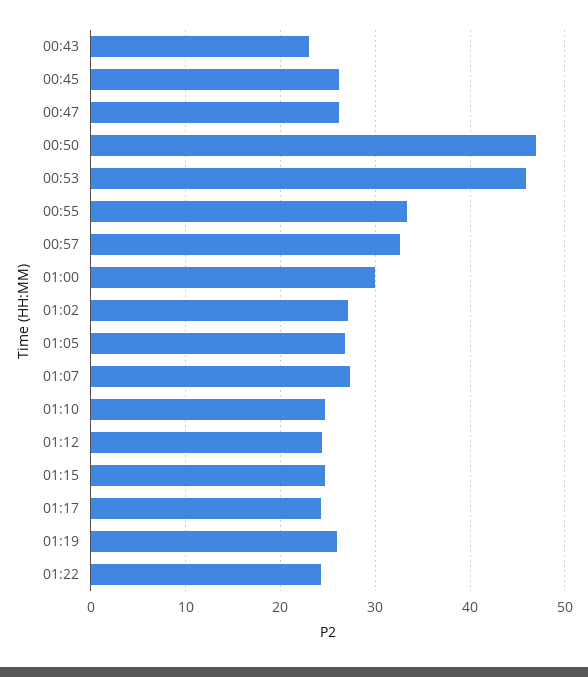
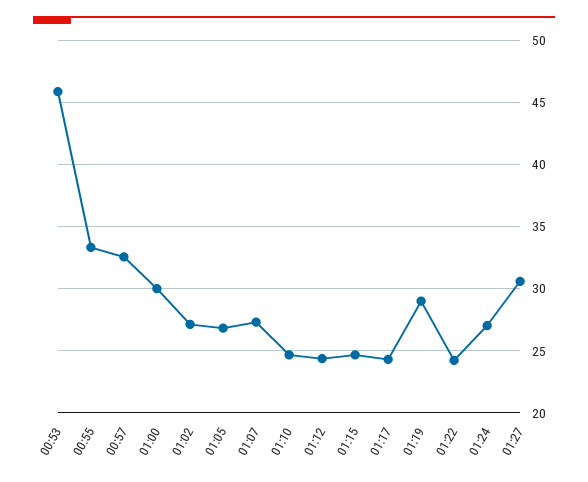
00:43: 23 -> none
00:45: 26 -> none
00:47: 26 -> none
00:50: 47 -> none
01:19: 26 -> 29
01:24: none -> 27
01:27: none -> 30.5

